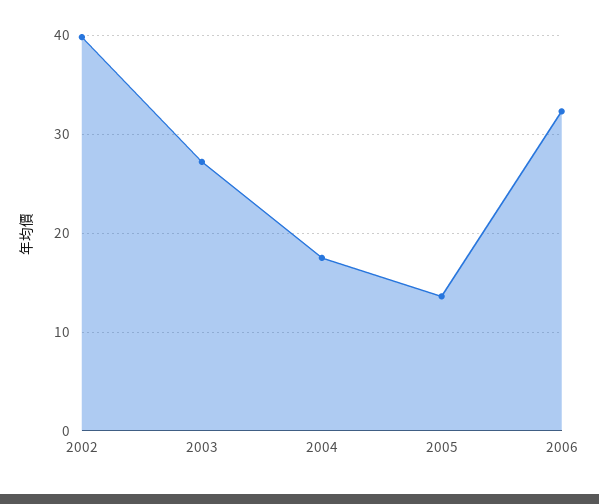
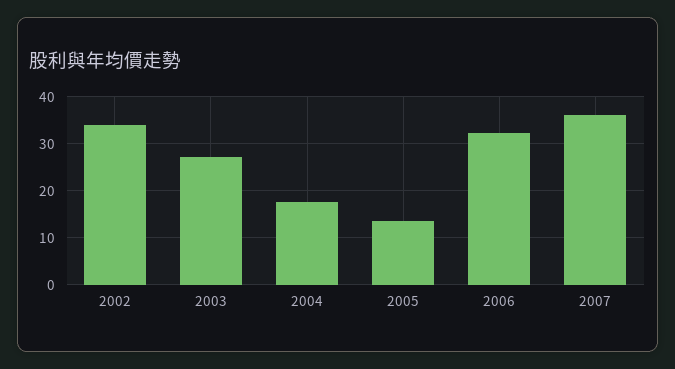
2002: 40 -> 34
2007: none -> 36

